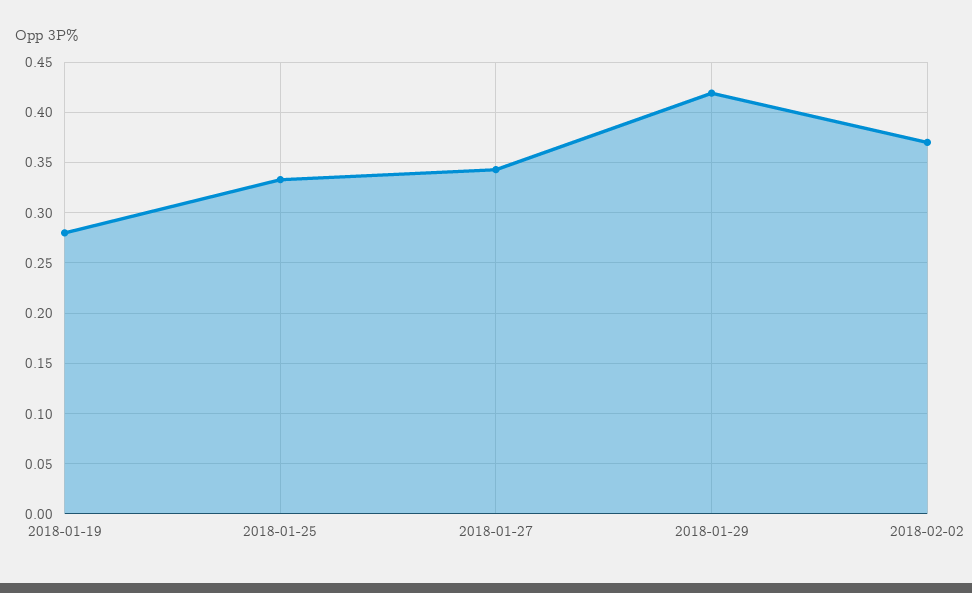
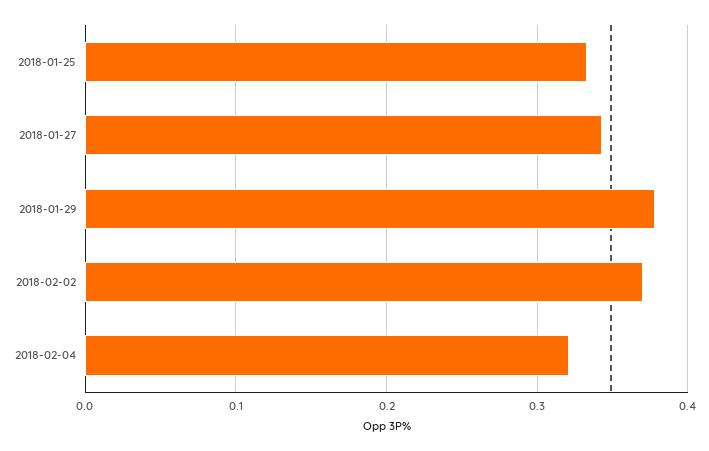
2018-01-19: 0.28 -> none
2018-01-29: 0.42 -> 0.38
2018-02-04: none -> 0.32

